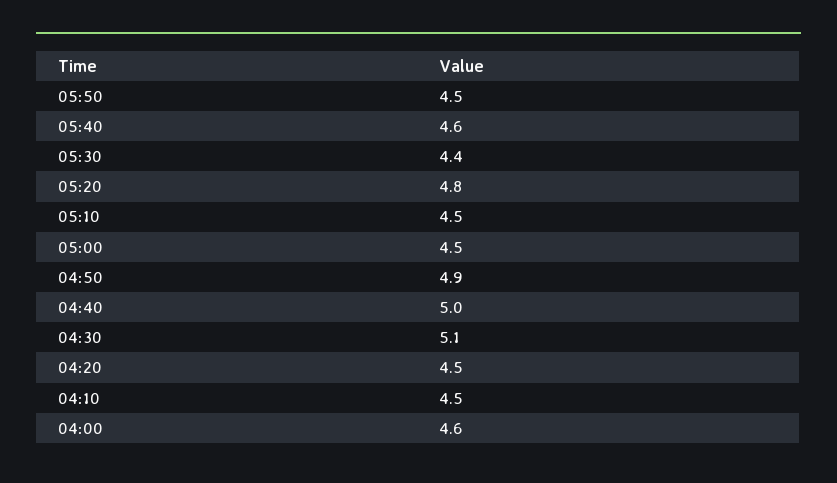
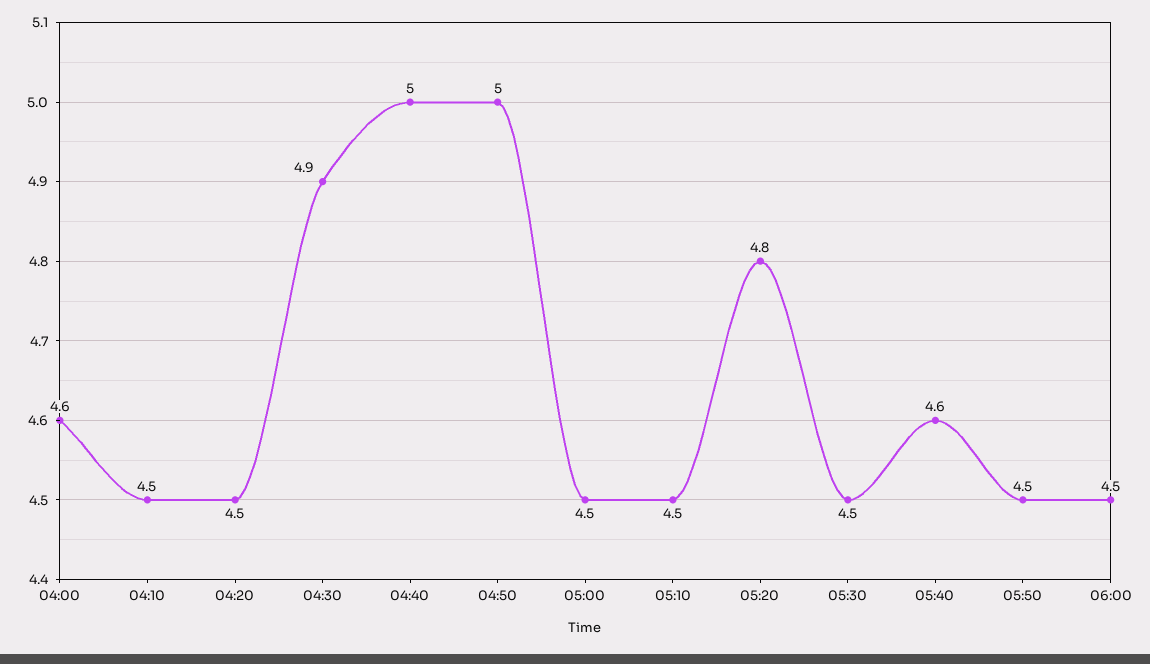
05:30: 4.4 -> 4.5
04:50: 4.9 -> 5
04:30: 5.1 -> 4.9
06:00: none -> 4.5

